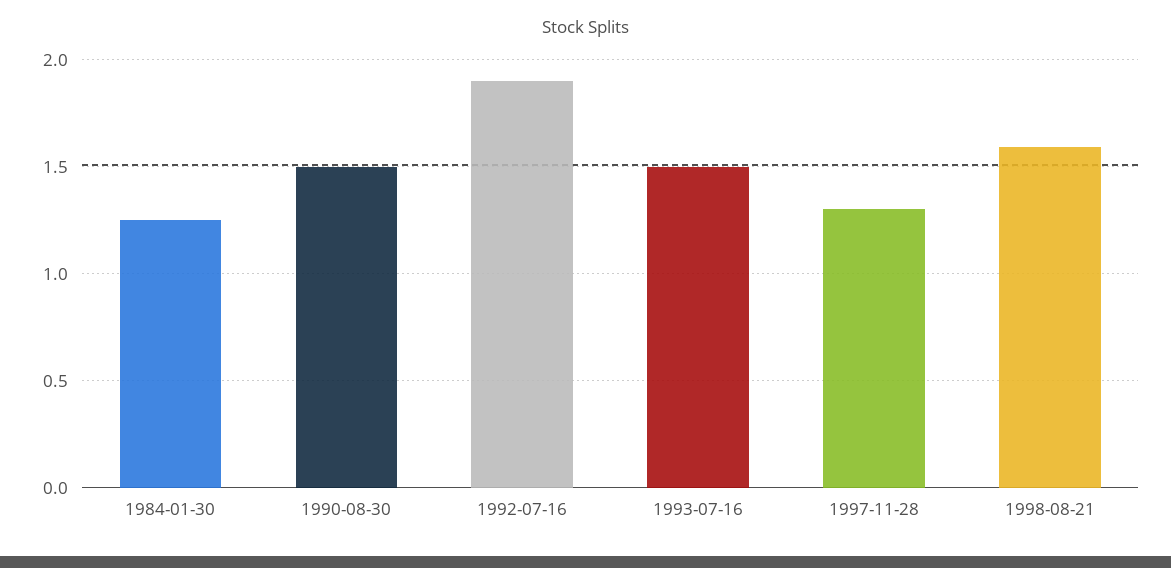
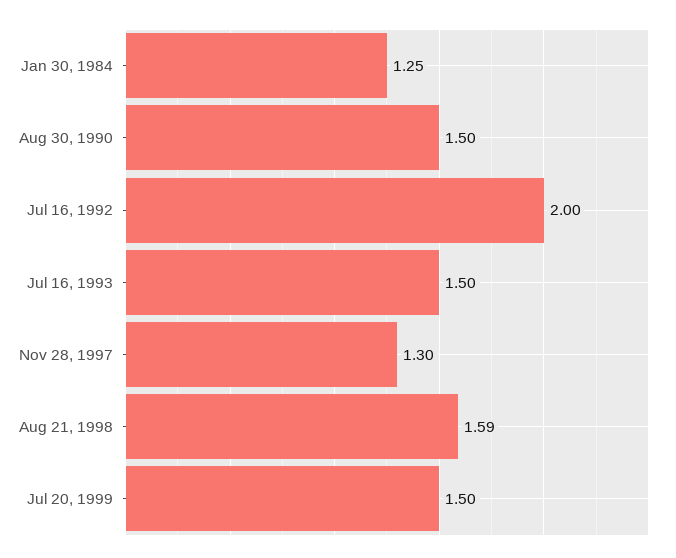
1992-07-16: 1.9 -> 2
Jul 20, 1999: none -> 1.5

